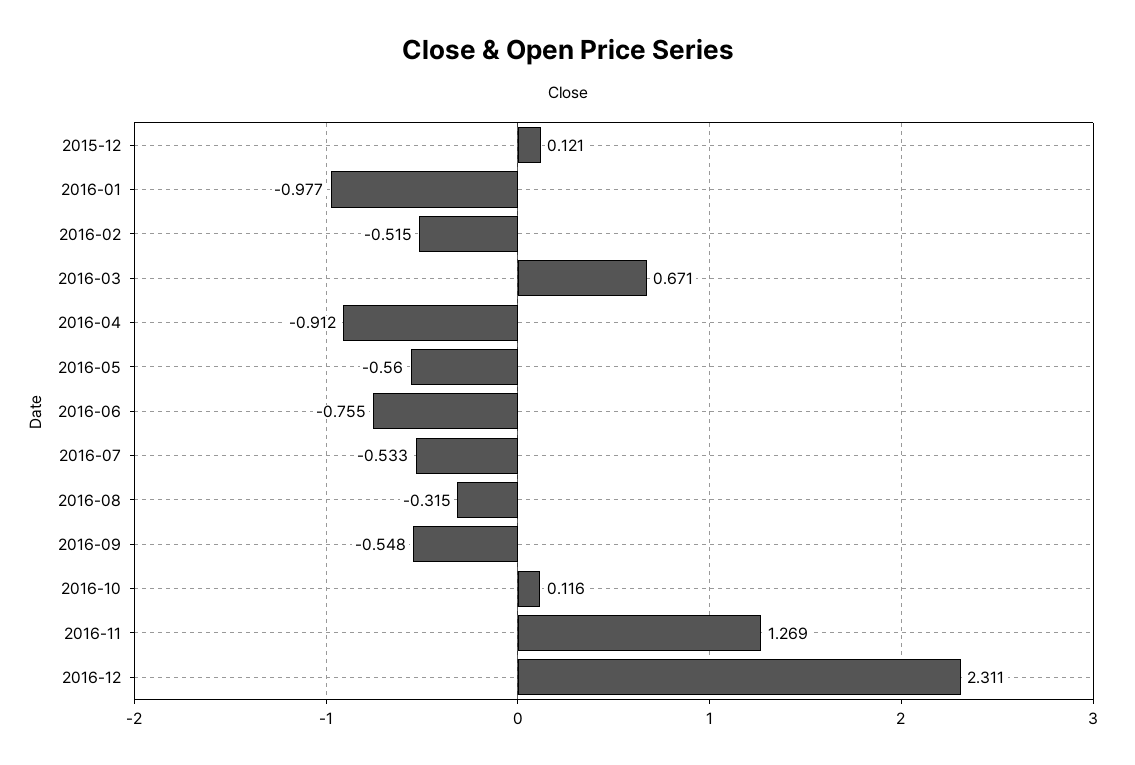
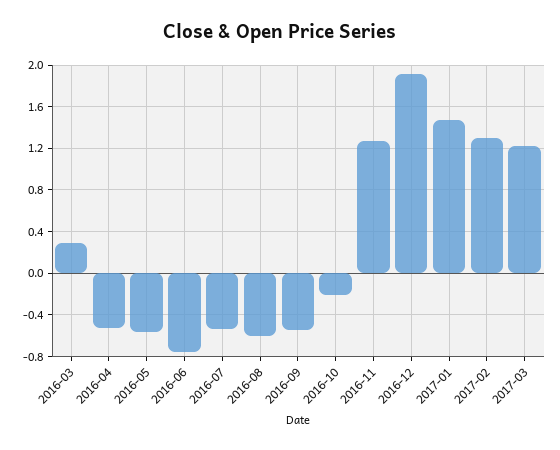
2015-12: 0.121 -> none
2016-01: -0.977 -> none
2016-02: -0.515 -> none
2016-03: 0.671 -> 0.3
2016-04: -0.912 -> -0.5
2016-08: -0.315 -> -0.6
2016-10: 0.116 -> -0.2
2016-12: 2.311 -> 1.9
2017-01: none -> 1.5
2017-02: none -> 1.3
2017-03: none -> 1.2

